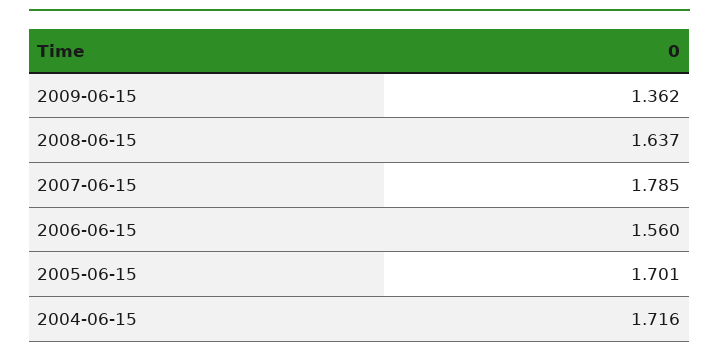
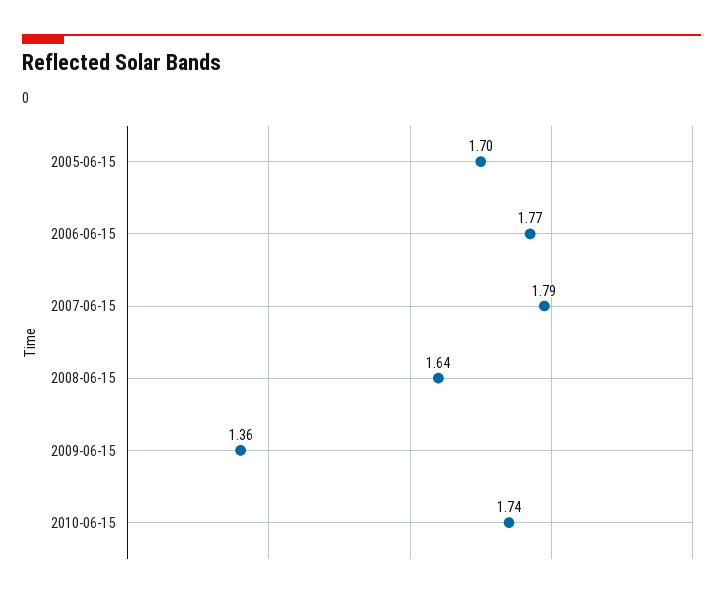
2006-06-15: 1.56 -> 1.77
2004-06-15: 1.716 -> none
2010-06-15: none -> 1.74

